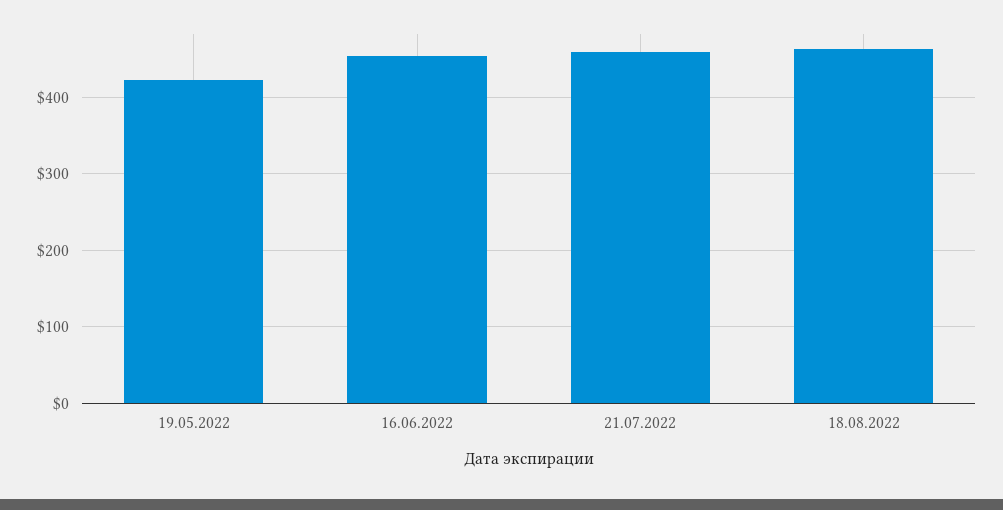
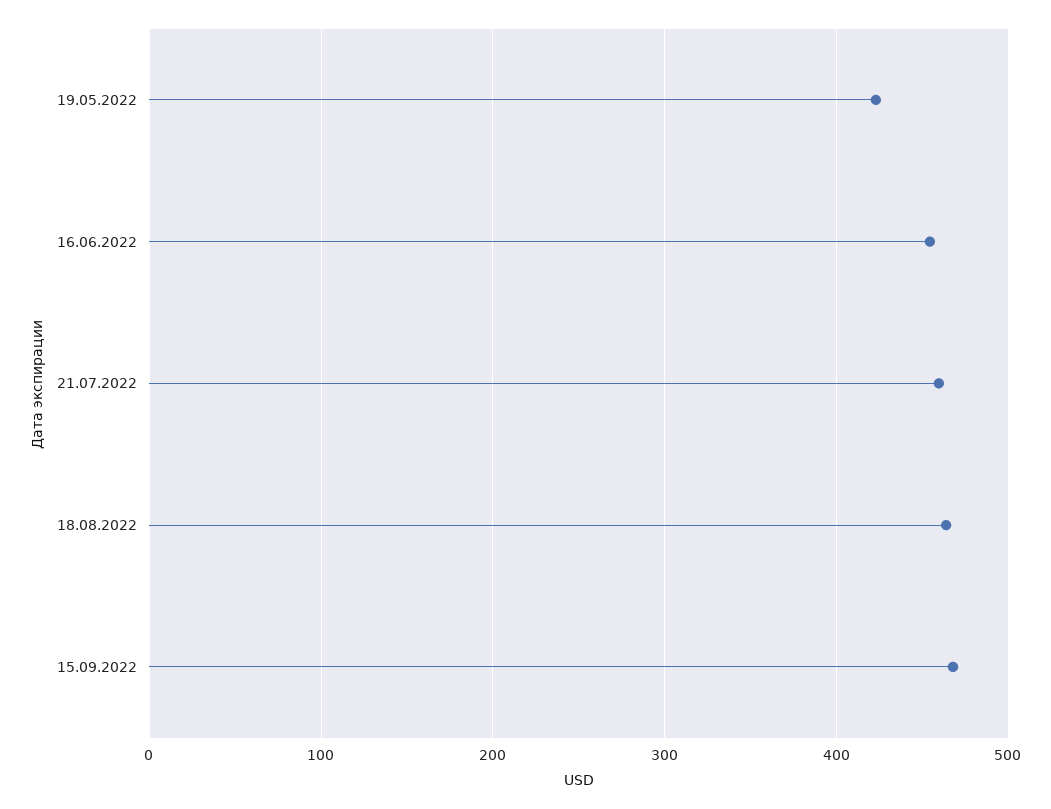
15.09.2022: none -> 470

